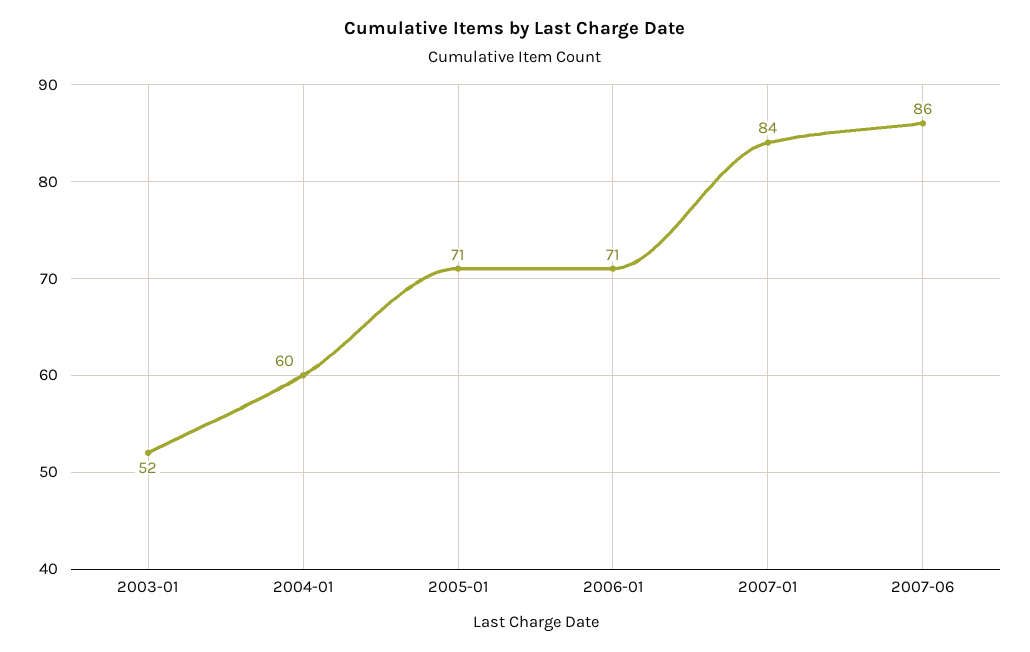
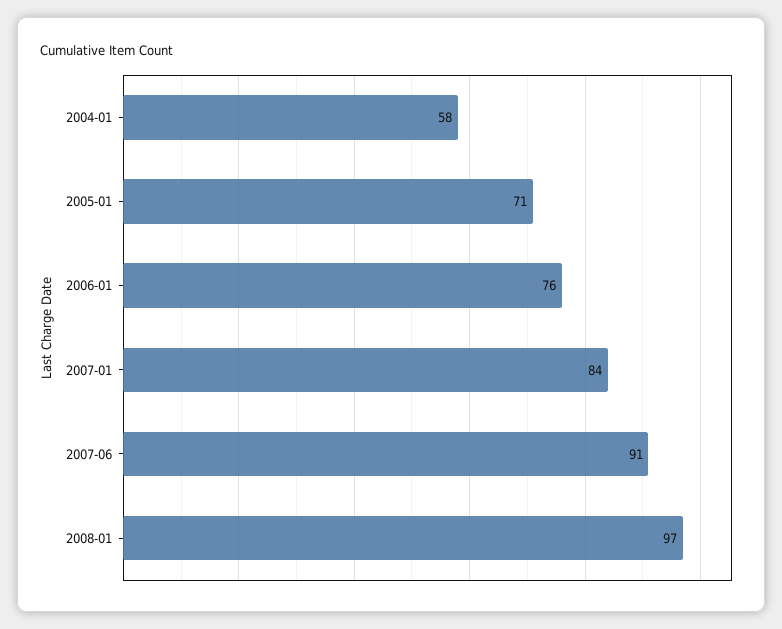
2003-01: 52 -> none
2004-01: 60 -> 58
2006-01: 71 -> 76
2007-06: 86 -> 91
2008-01: none -> 97

